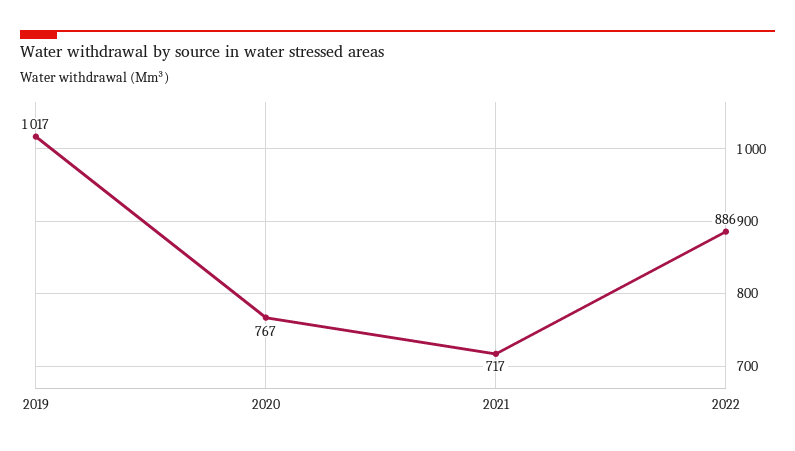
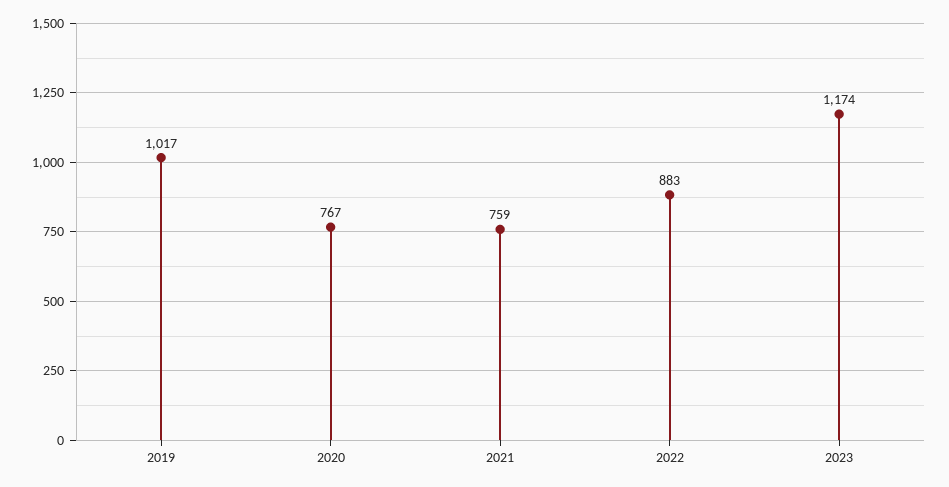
2021: 717 -> 759
2022: 886 -> 883
2023: none -> 1174

